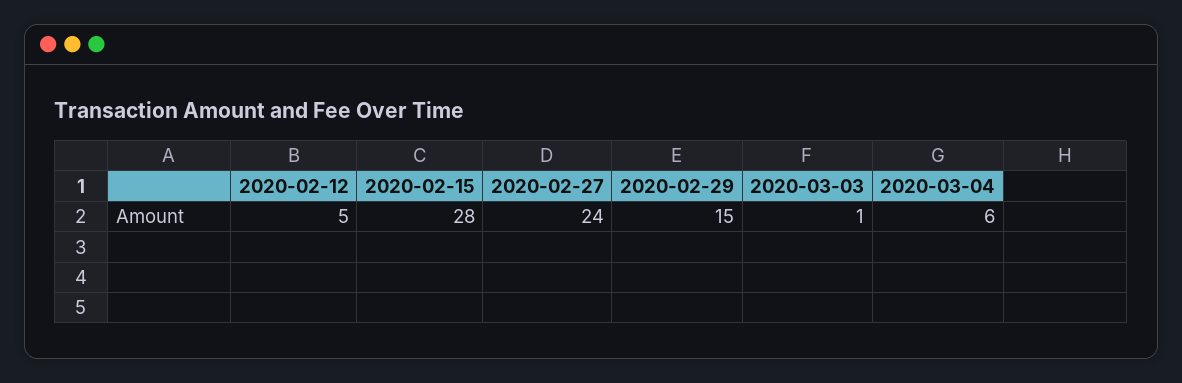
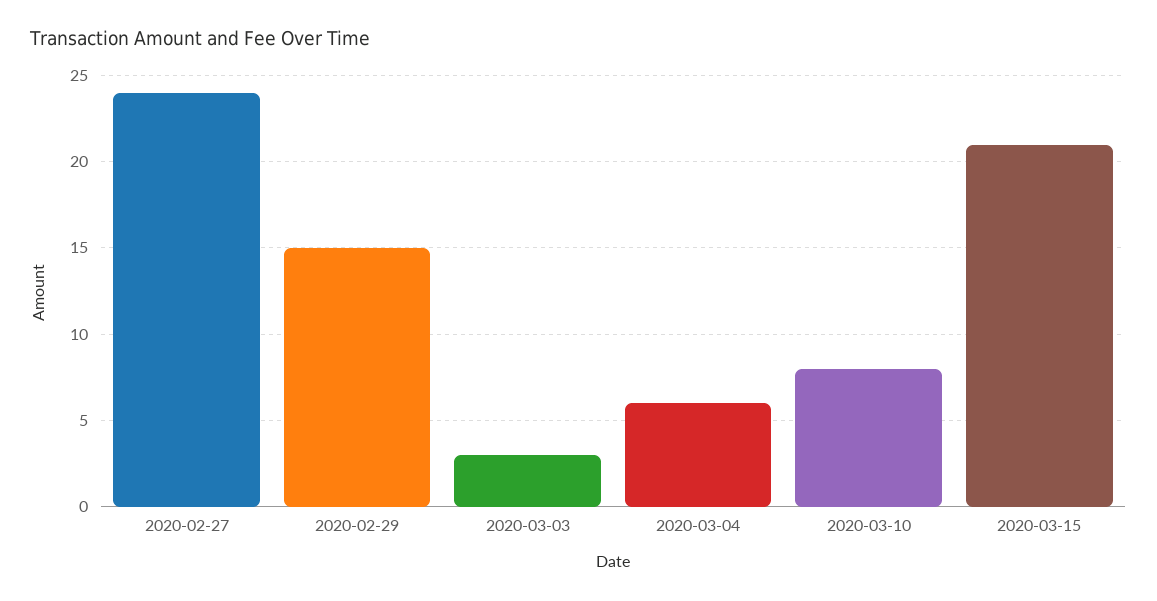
2020-02-12: 5 -> none
2020-02-15: 28 -> none
2020-03-03: 1 -> 3
2020-03-10: none -> 8
2020-03-15: none -> 21

